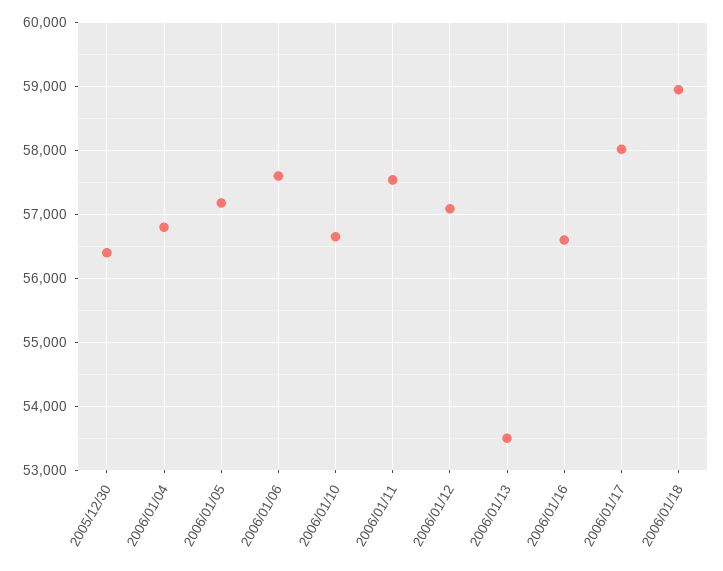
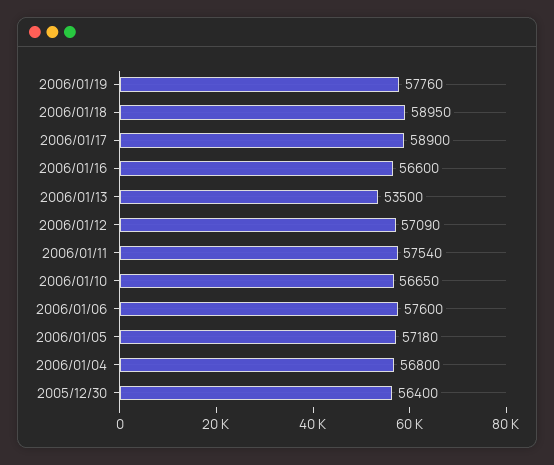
2006/01/17: 58000 -> 58900
2006/01/19: none -> 57760

